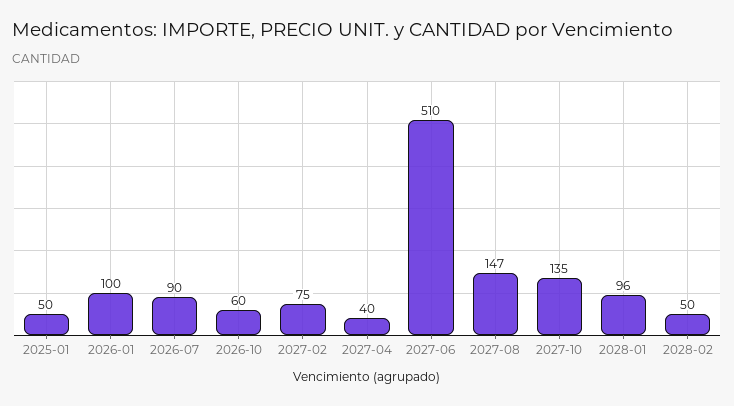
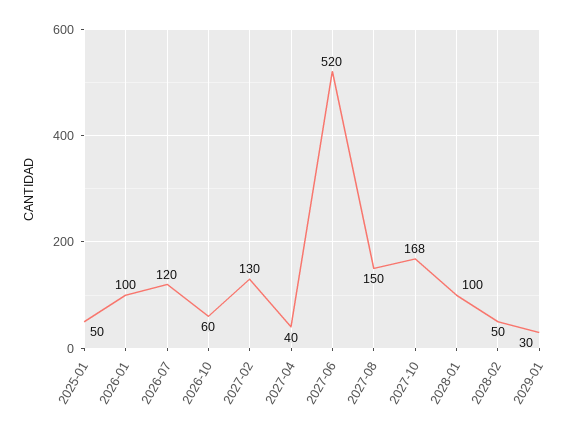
2026-07: 90 -> 120
2027-02: 75 -> 130
2027-06: 510 -> 520
2027-08: 147 -> 150
2027-10: 135 -> 168
2028-01: 96 -> 100
2029-01: none -> 30

